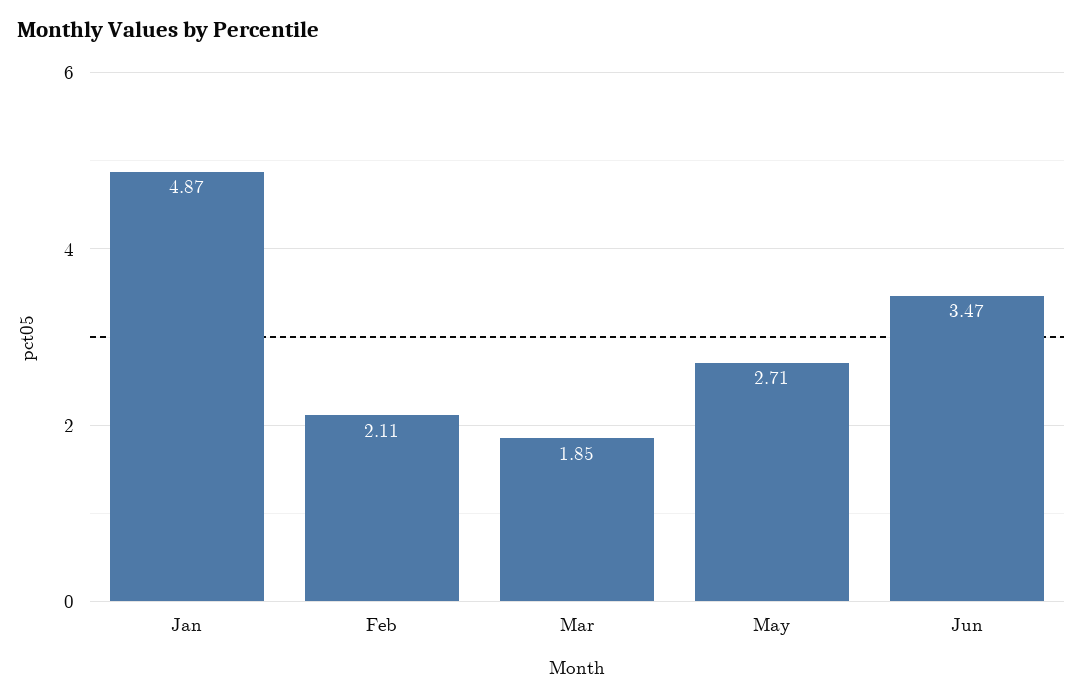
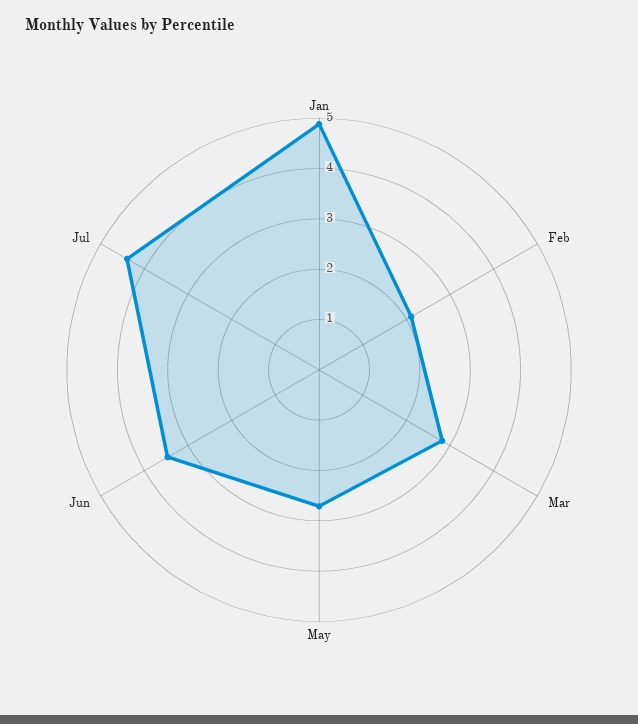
Mar: 1.85 -> 2.8
Jul: none -> 4.4

